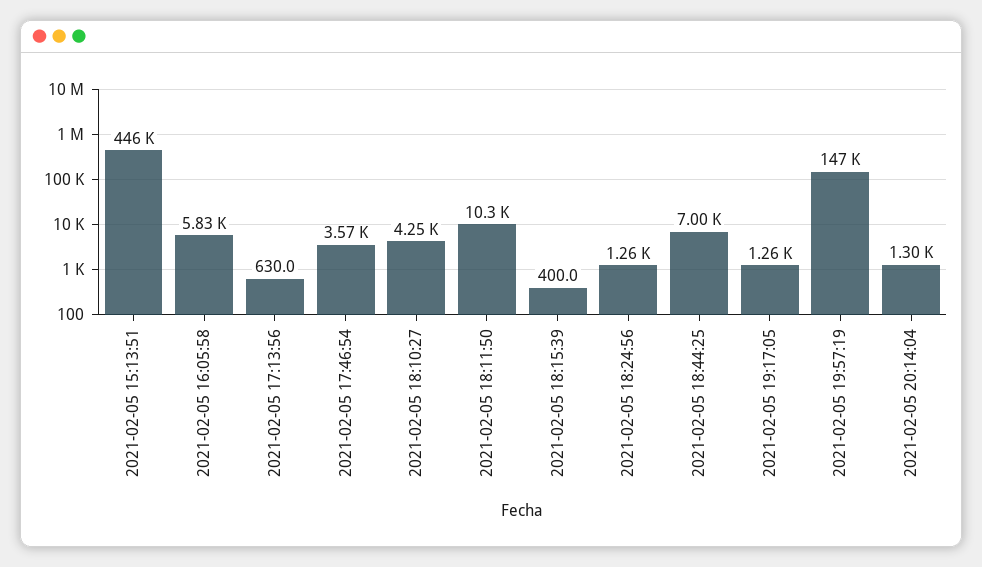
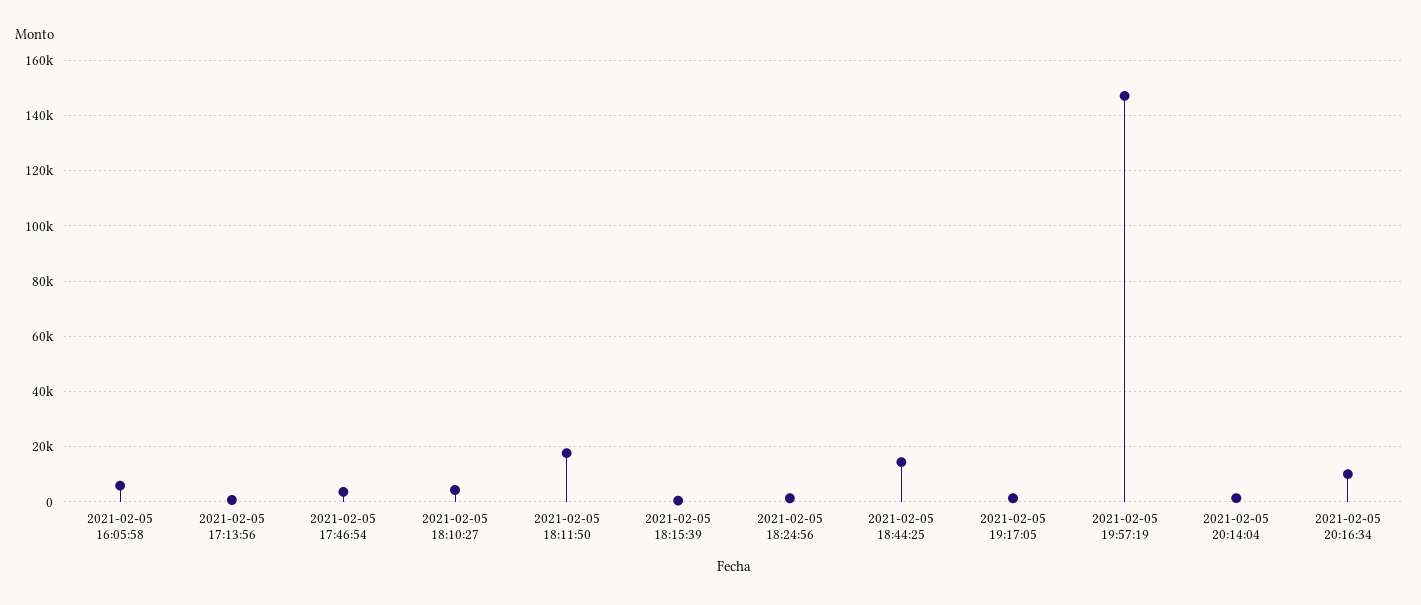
2021-02-05 15:13:51: 446000 -> none
2021-02-05 18:11:50: 10300 -> 17500
2021-02-05 18:44:25: 7000 -> 15000
2021-02-05 20:16:34: none -> 10000

